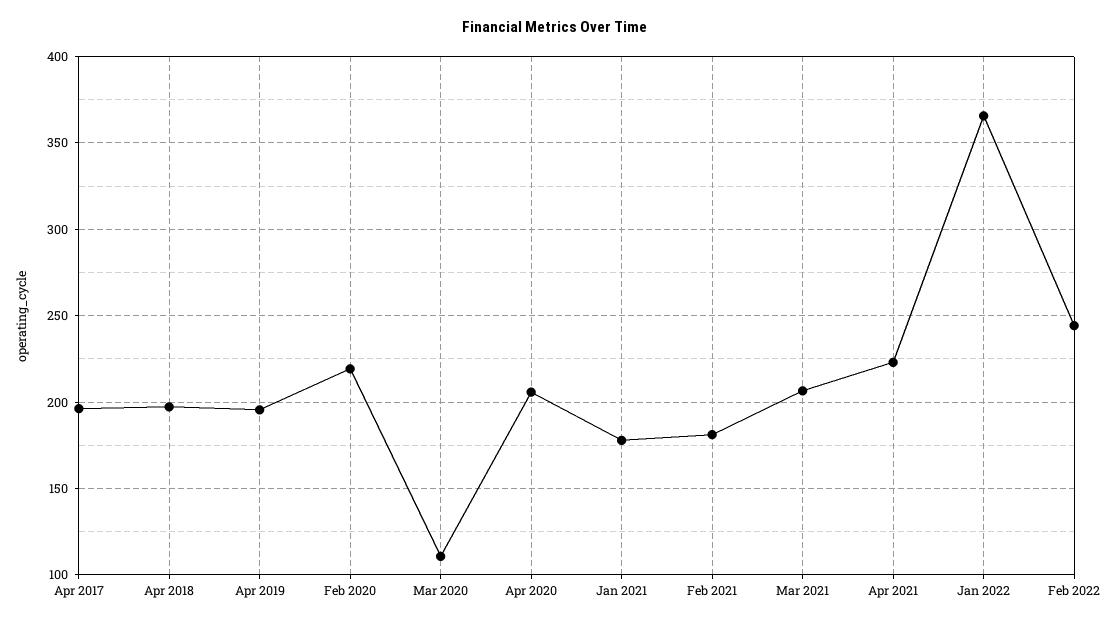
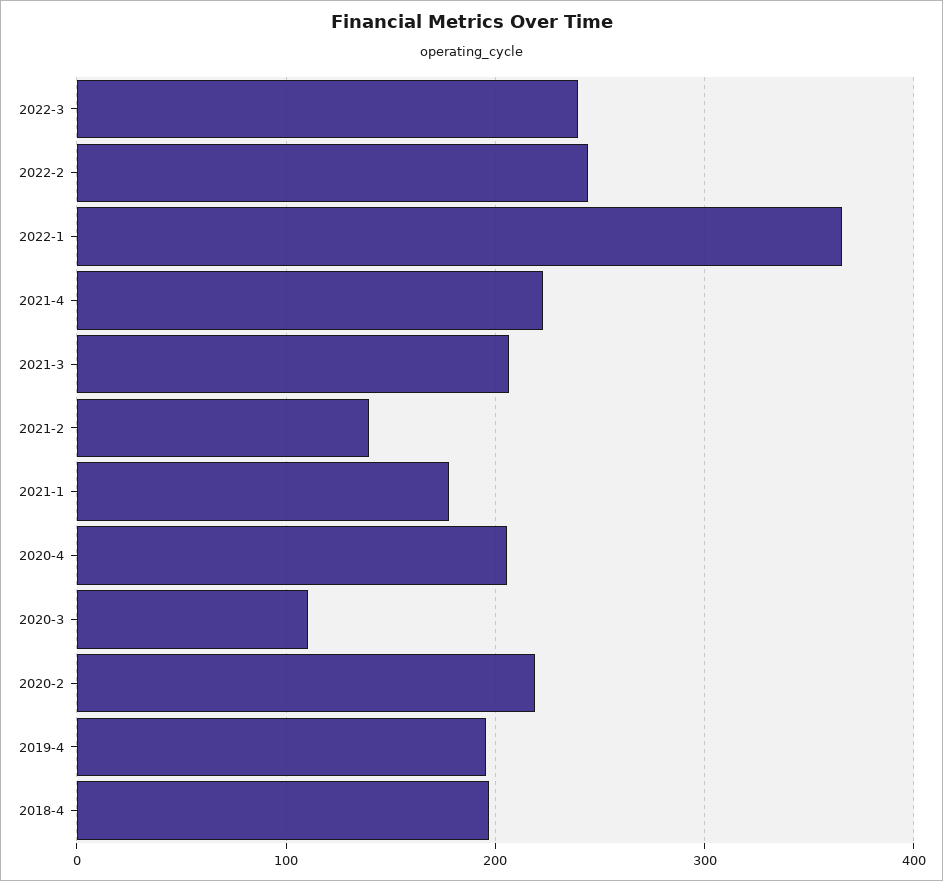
Apr 2017: 195 -> none
Feb 2021: 180 -> 140
2022-3: none -> 240

